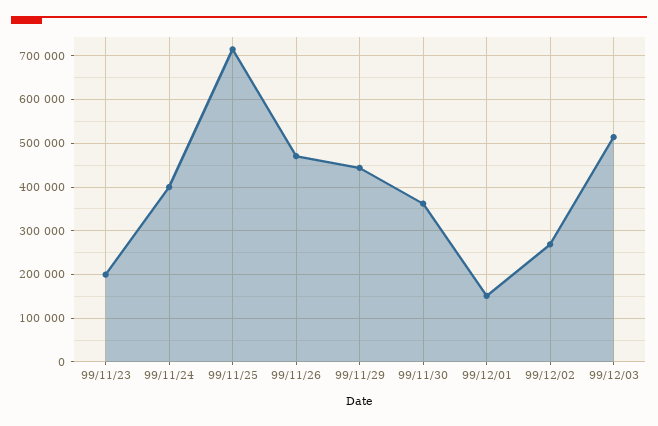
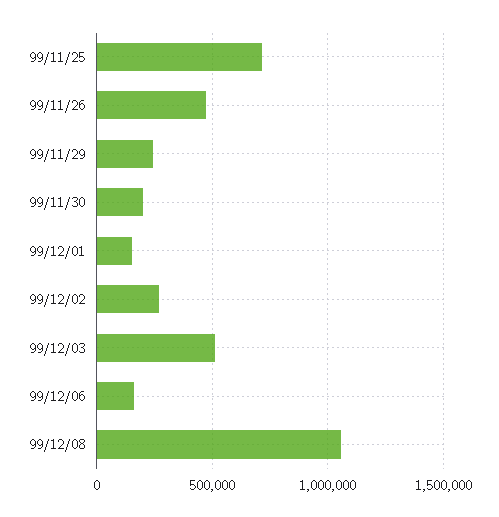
99/11/23: 200000 -> none
99/11/24: 400000 -> none
99/11/29: 440000 -> 250000
99/11/30: 360000 -> 200000
99/12/06: none -> 150000
99/12/08: none -> 1050000

